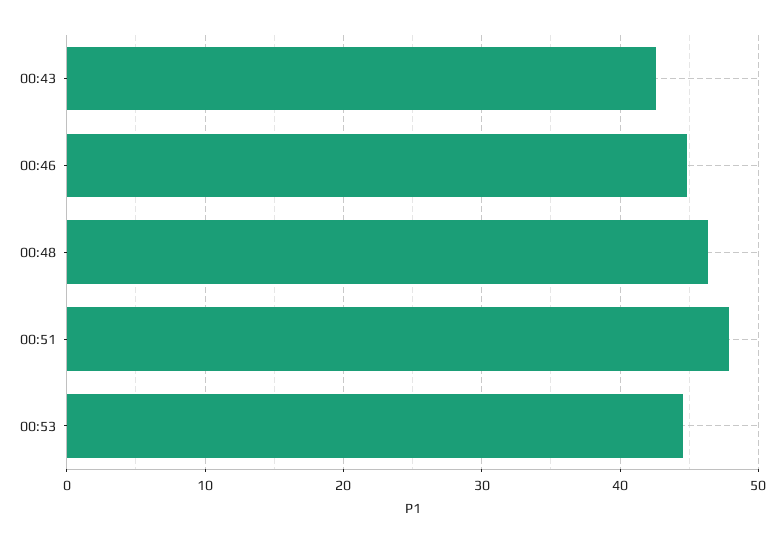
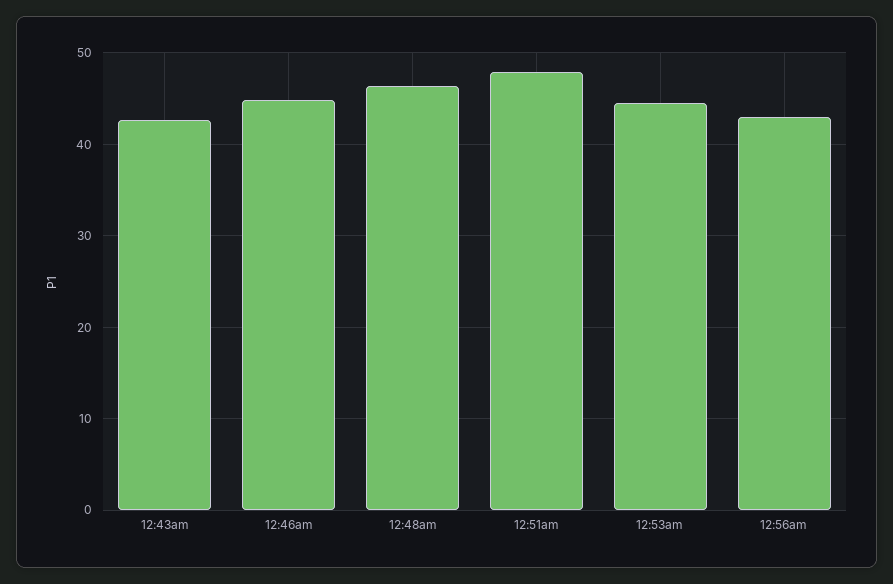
12:56am: none -> 43

